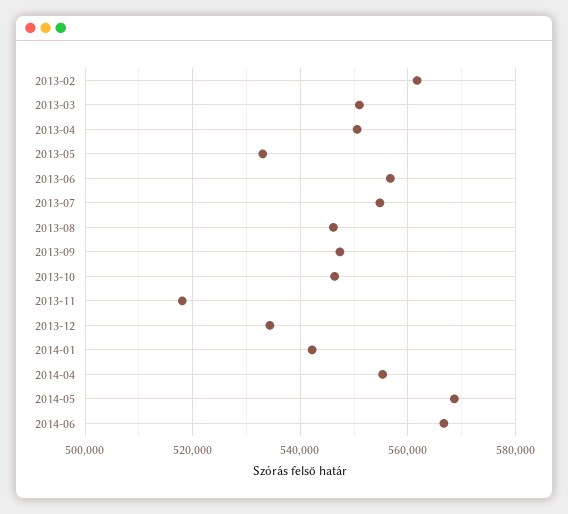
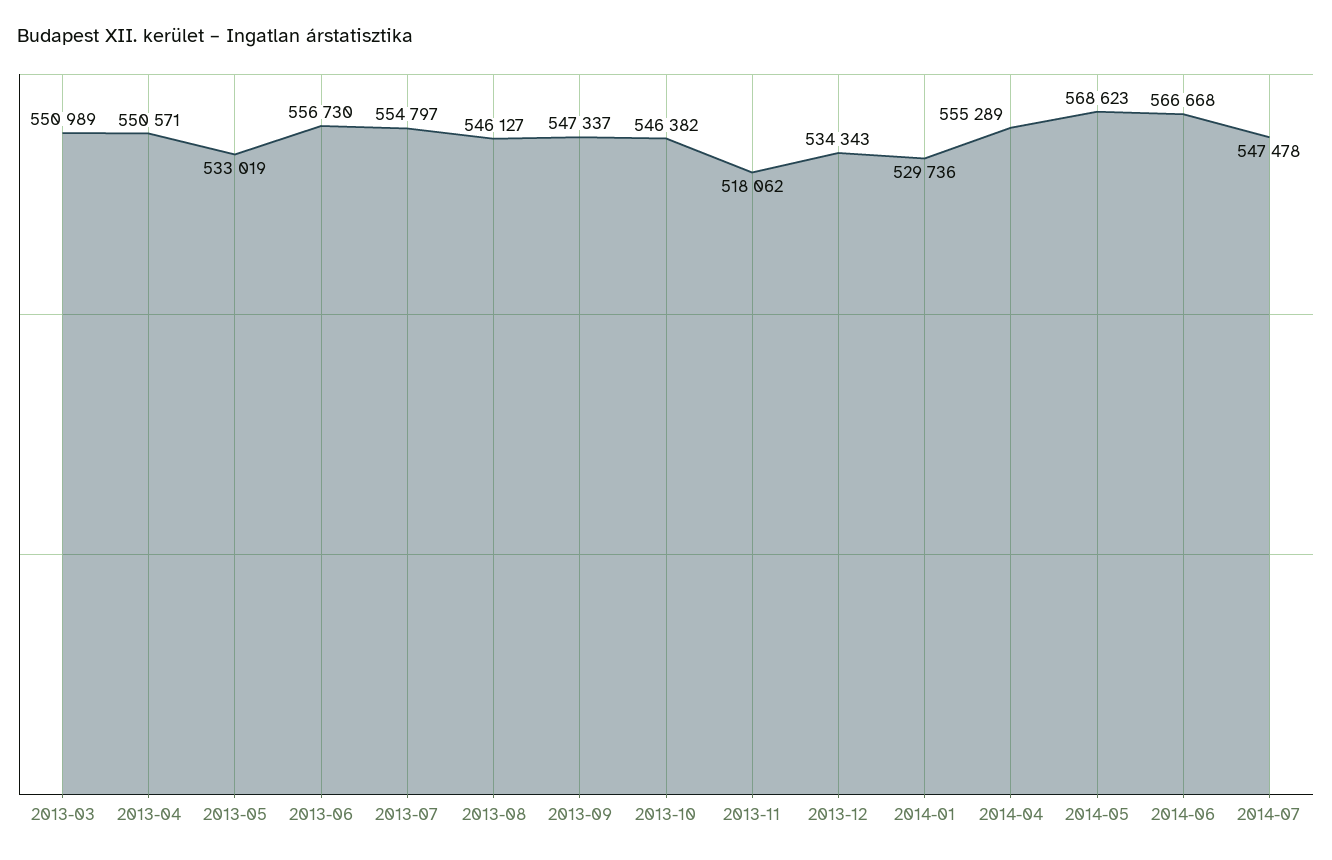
2013-02: 562000 -> none
2014-01: 542000 -> 529736
2014-07: none -> 547478

